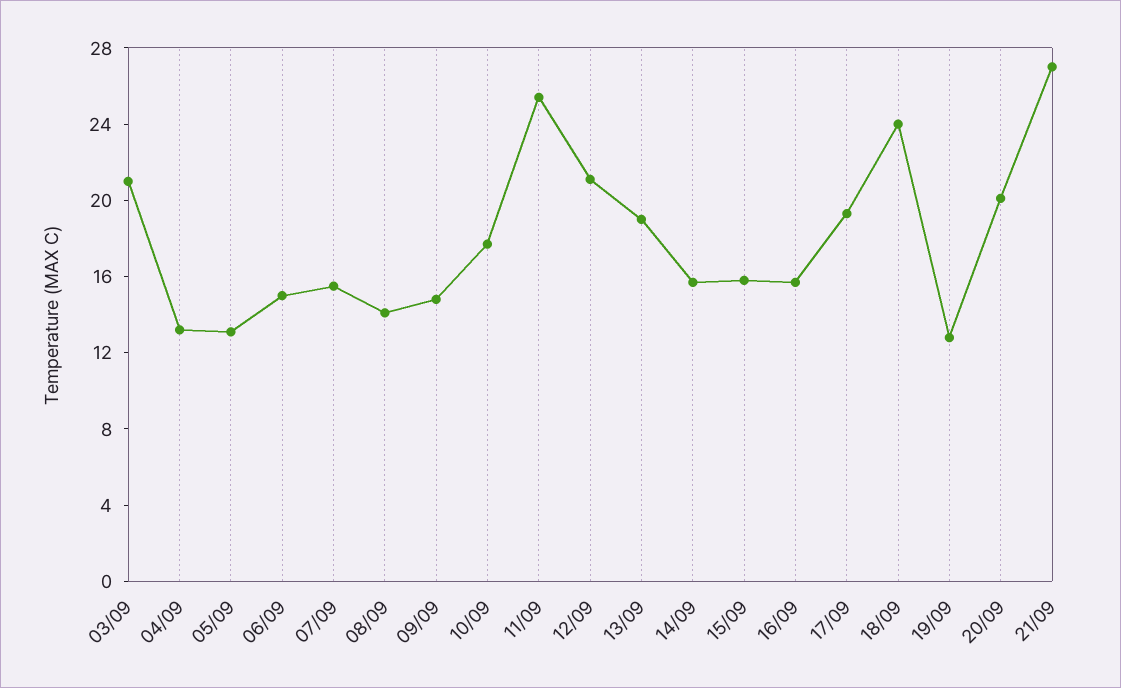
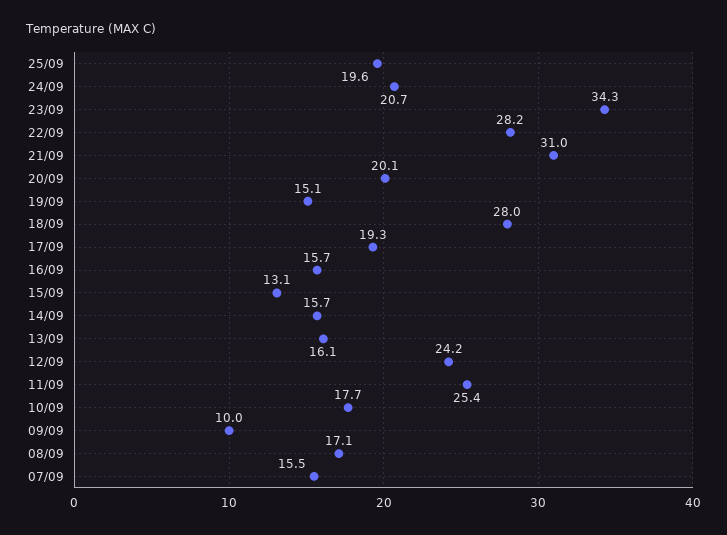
03/09: 21 -> none
04/09: 13 -> none
05/09: 13 -> none
06/09: 15 -> none
08/09: 14 -> 17.1
09/09: 15 -> 10
12/09: 21 -> 24.2
13/09: 19 -> 16.1
15/09: 16 -> 13.1
18/09: 24 -> 28
19/09: 13 -> 15.1
21/09: 27 -> 31
25/09: none -> 19.6
24/09: none -> 20.7
23/09: none -> 34.3
22/09: none -> 28.2

